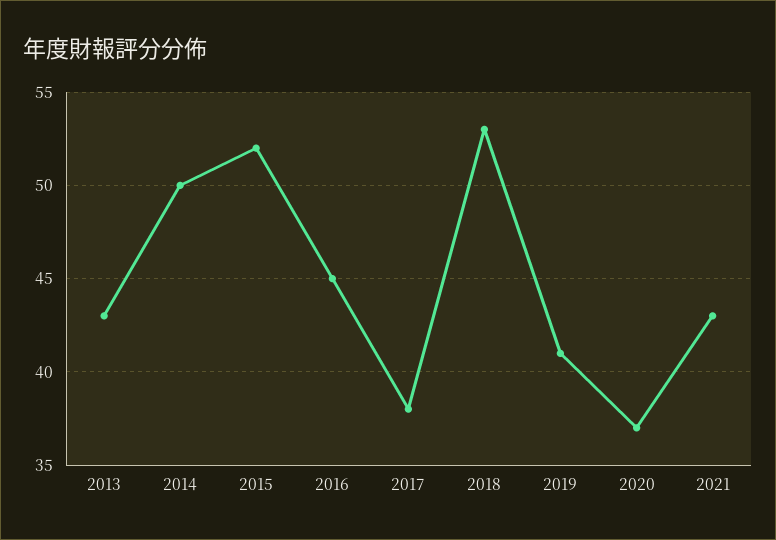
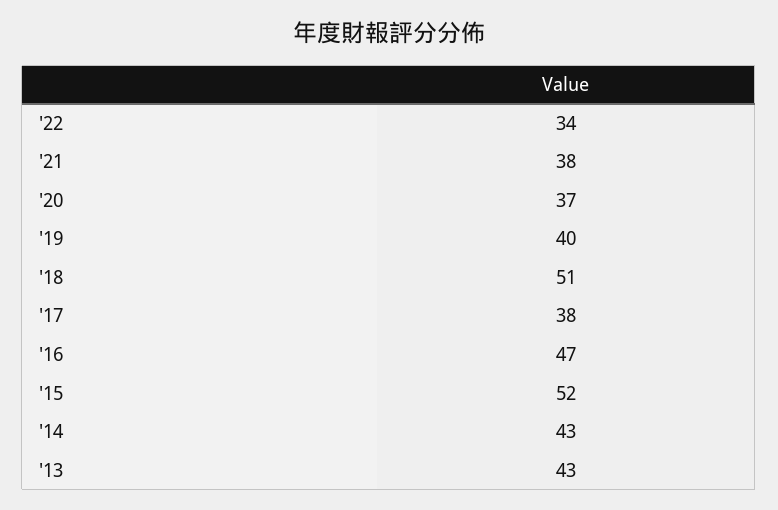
2014: 50 -> 43
2016: 45 -> 47
2018: 53 -> 51
2019: 41 -> 40
2021: 43 -> 38
'22: none -> 34

